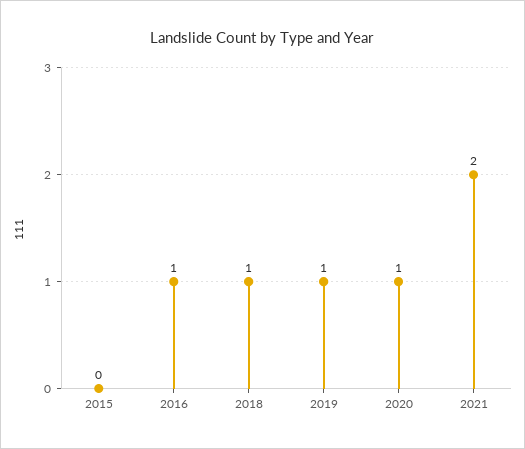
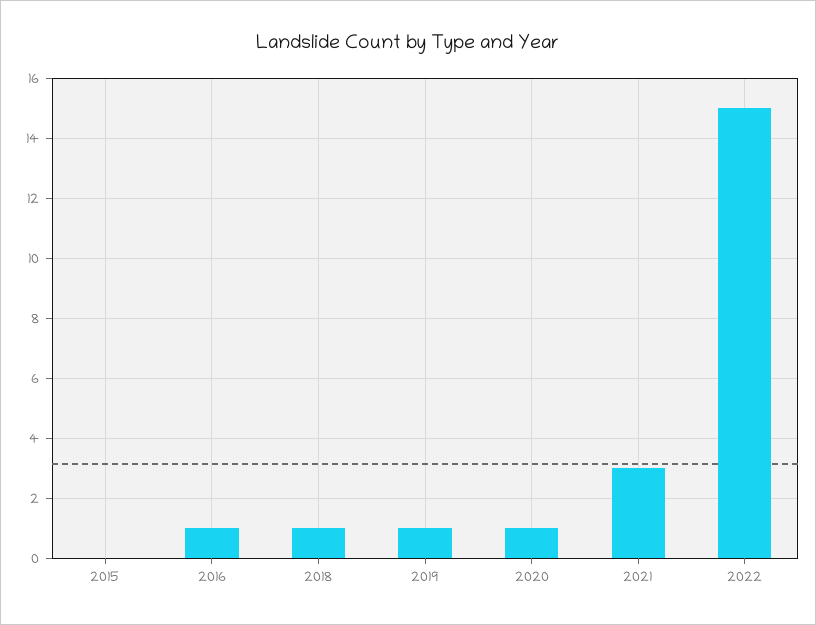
2021: 2 -> 3
2022: none -> 15

